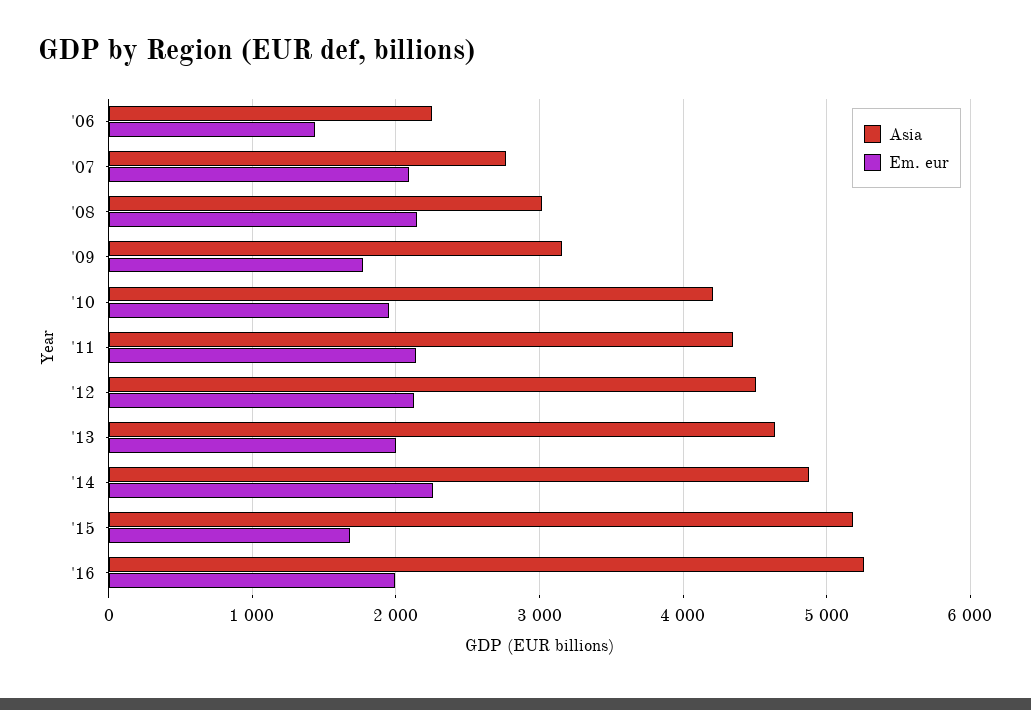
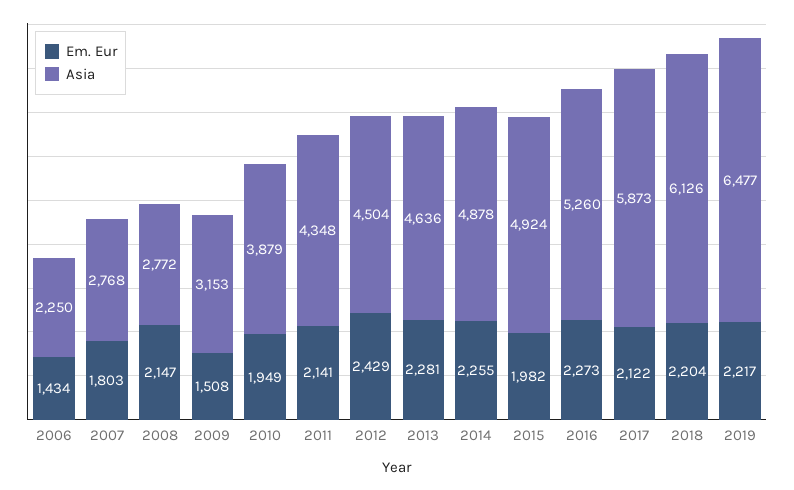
Em. eur, '07: 2100 -> 1803
Asia, '08: 3000 -> 2772
Em. eur, '09: 1800 -> 1508
Asia, '10: 4200 -> 3879
Em. eur, '12: 2100 -> 2429
Em. eur, '13: 2000 -> 2281
Asia, '15: 5200 -> 4924
Em. eur, '15: 1700 -> 1982
Em. eur, '16: 2000 -> 2273
Em. eur, 2017: none -> 2122
Asia, 2017: none -> 5873
Em. eur, 2018: none -> 2204
Asia, 2018: none -> 6126
Em. eur, 2019: none -> 2217
Asia, 2019: none -> 6477

